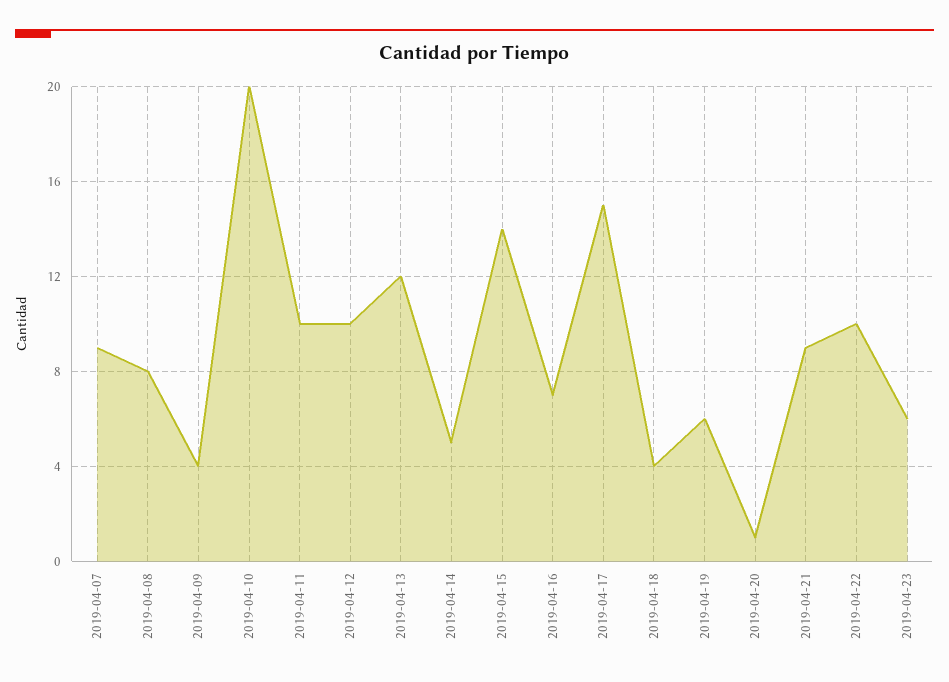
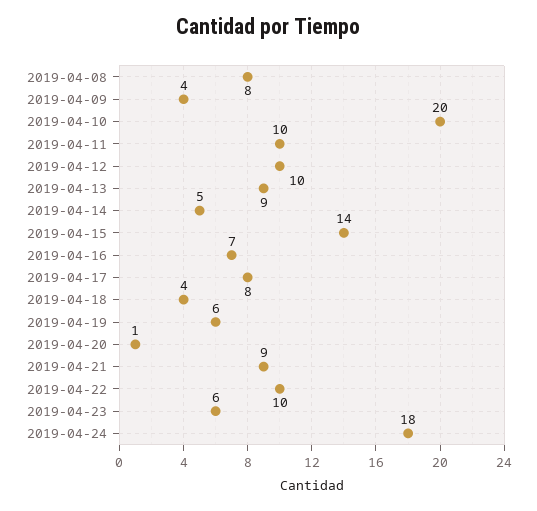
2019-04-07: 9 -> none
2019-04-13: 12 -> 9
2019-04-17: 15 -> 8
2019-04-24: none -> 18

